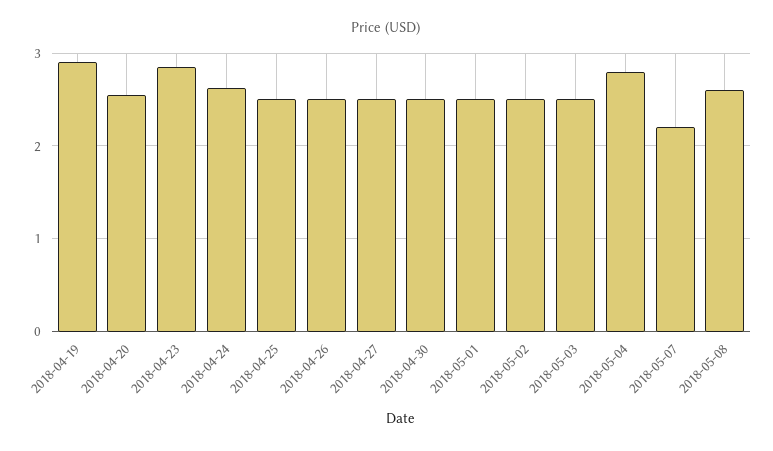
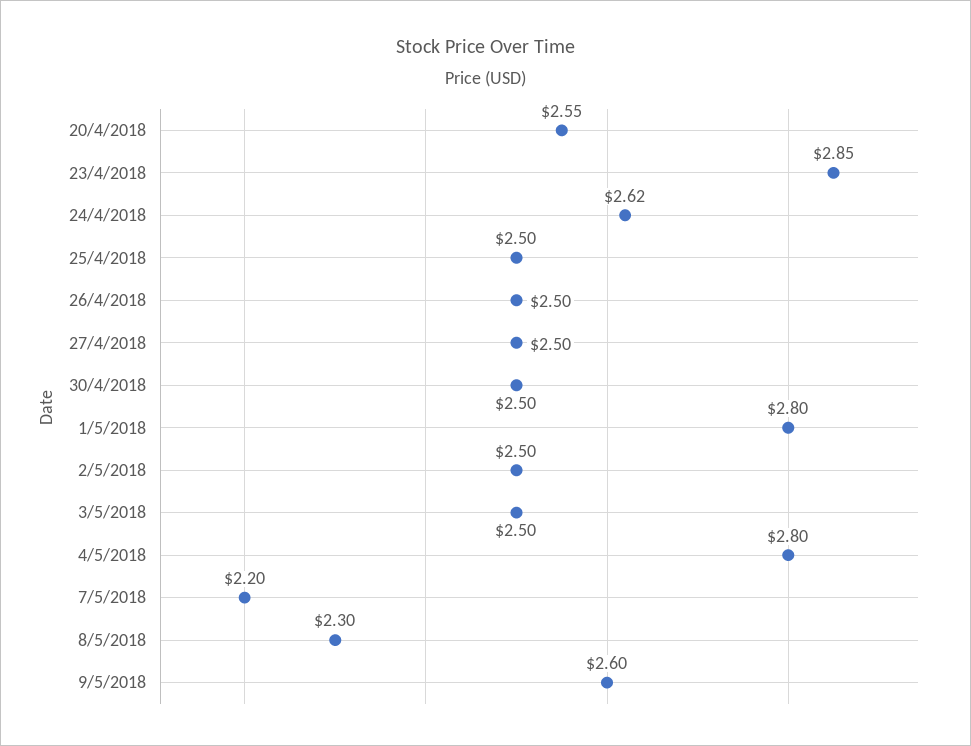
2018-04-19: 2.9 -> none
2018-05-01: 2.5 -> 2.8
2018-05-08: 2.6 -> 2.3
9/5/2018: none -> 2.6

